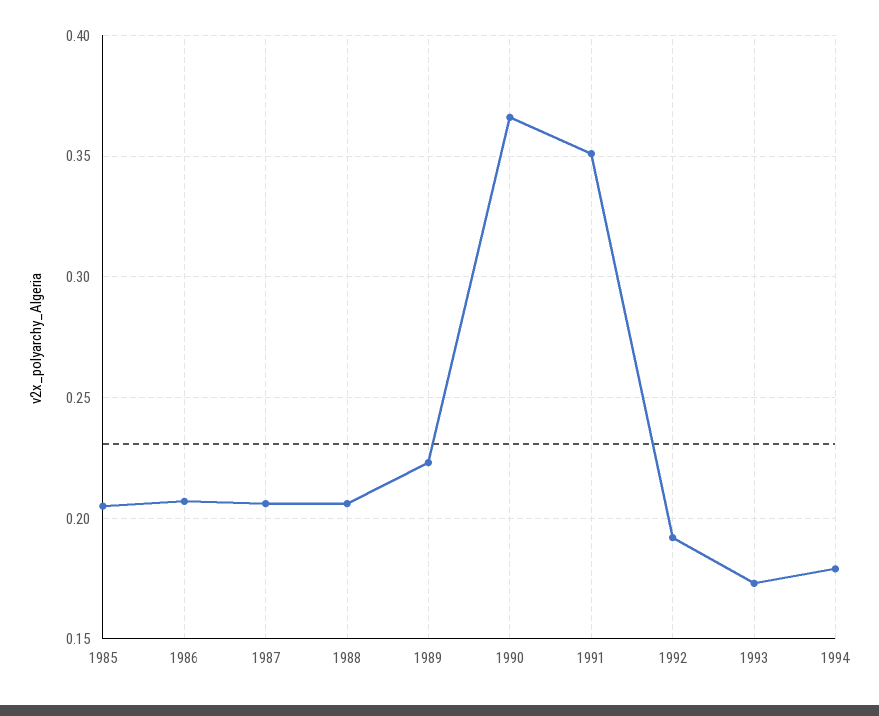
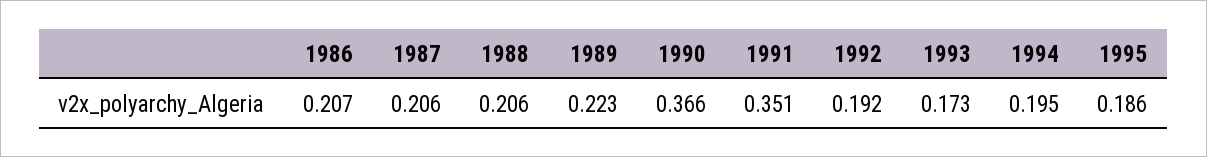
1985: 0.205 -> none
1994: 0.18 -> 0.195
1995: none -> 0.186

